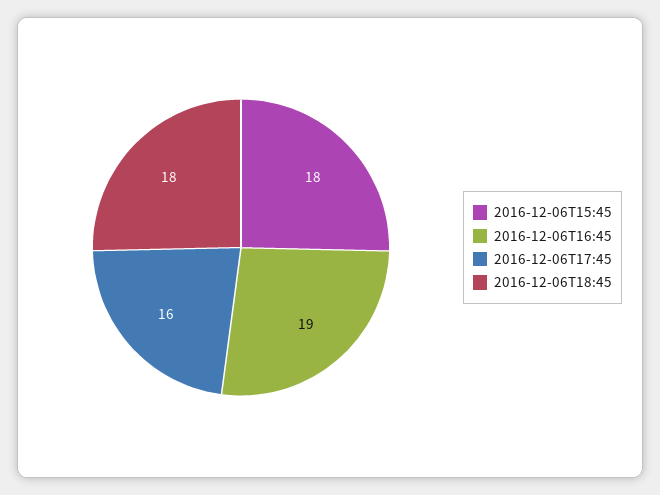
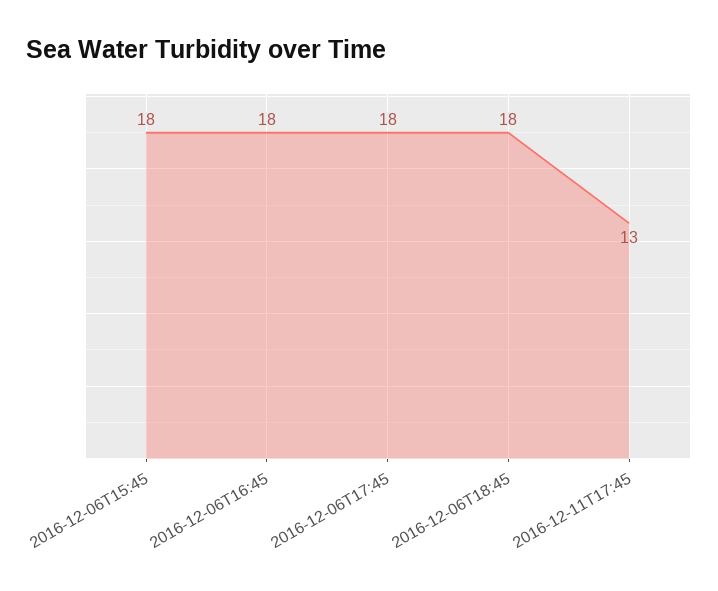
2016-12-06T16:45: 19 -> 18
2016-12-06T17:45: 16 -> 18
2016-12-11T17:45: none -> 13

